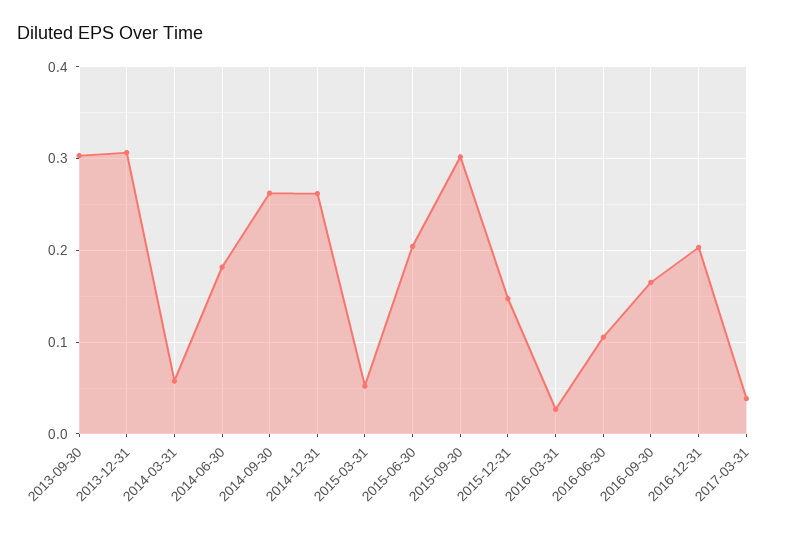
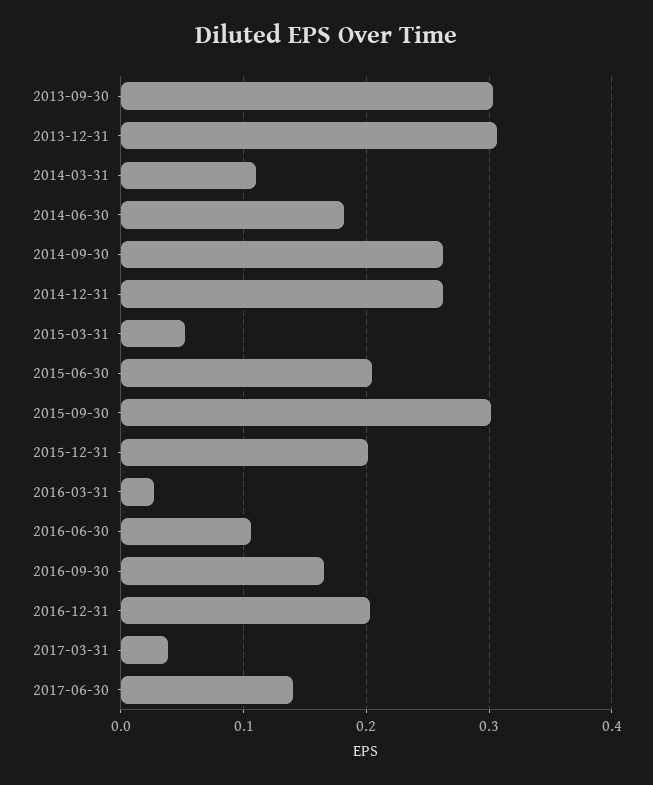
2014-03-31: 0.06 -> 0.11
2015-12-31: 0.15 -> 0.2
2017-06-30: none -> 0.14

